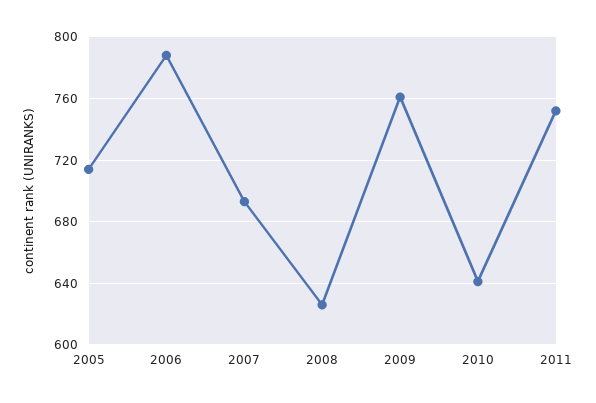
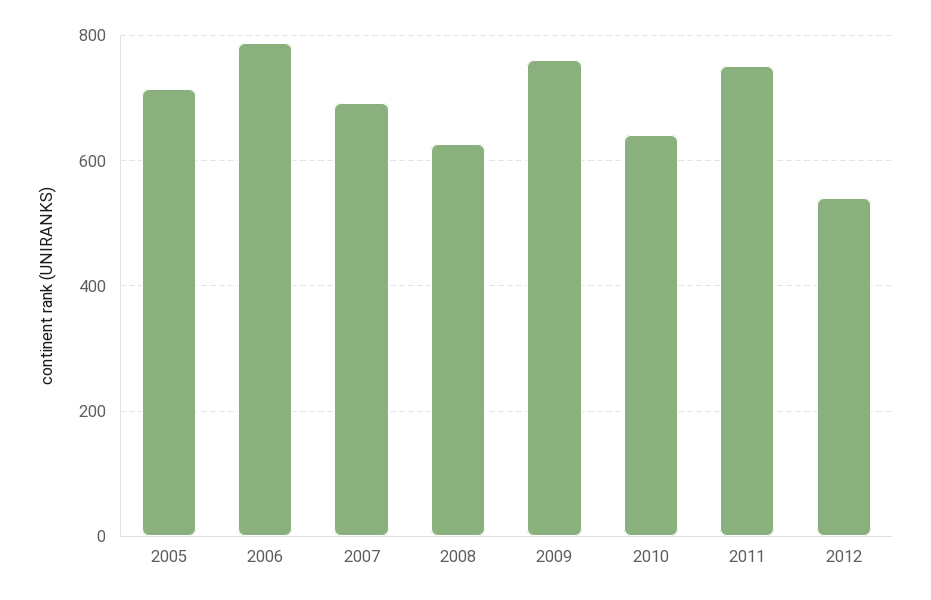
2012: none -> 540

